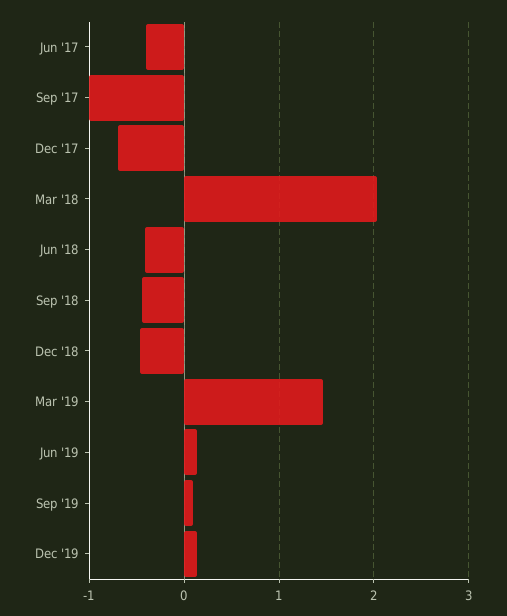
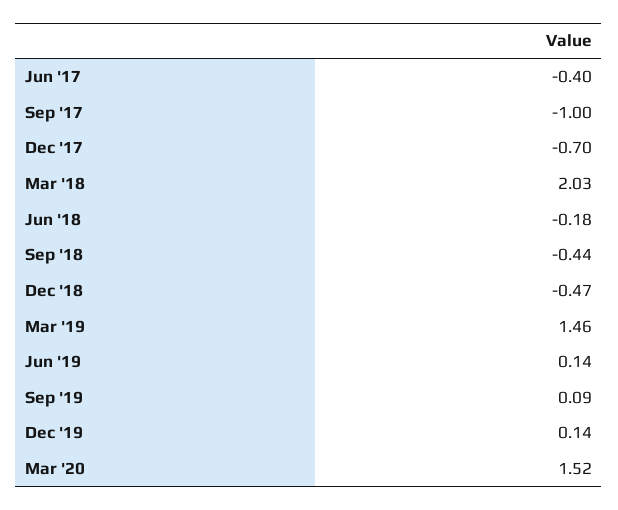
Jun '18: -0.4 -> -0.18
Mar '20: none -> 1.52

